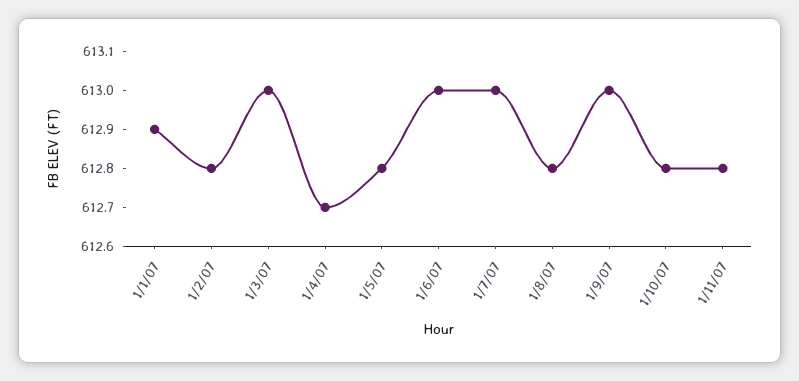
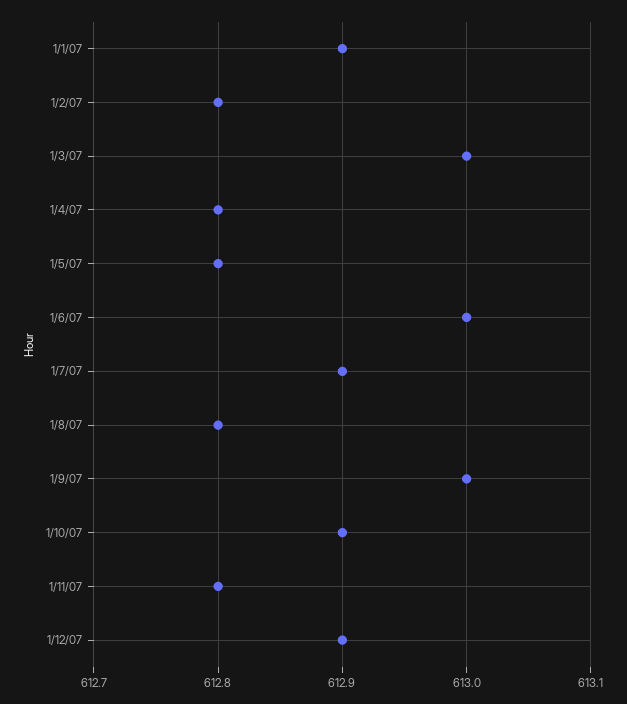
1/4/07: 612.7 -> 612.8
1/7/07: 613 -> 612.9
1/10/07: 612.8 -> 612.9
1/12/07: none -> 612.9

